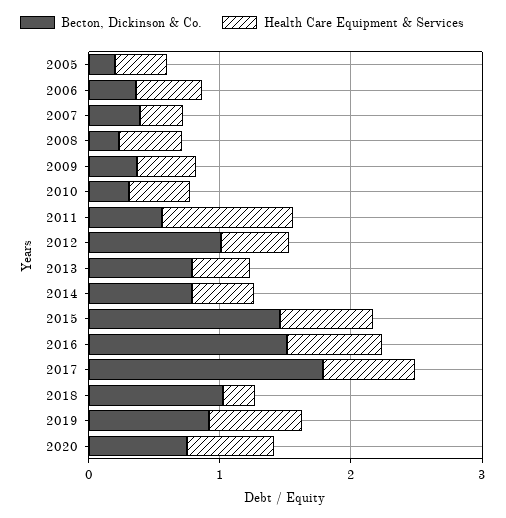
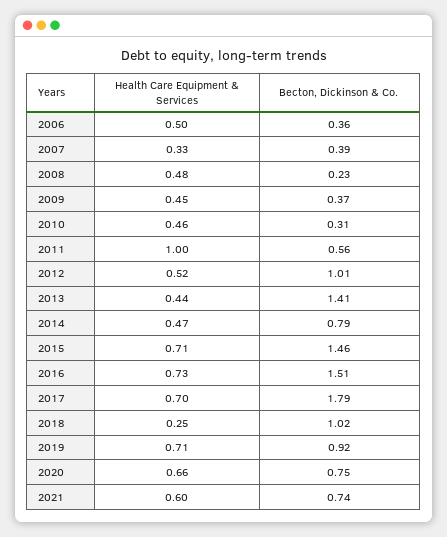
Becton, Dickinson & Co., 2005: 0.2 -> none
Health Care Equipment & Services, 2005: 0.4 -> none
Becton, Dickinson & Co., 2013: 0.8 -> 1.41
Health Care Equipment & Services, 2021: none -> 0.6
Becton, Dickinson & Co., 2021: none -> 0.74

